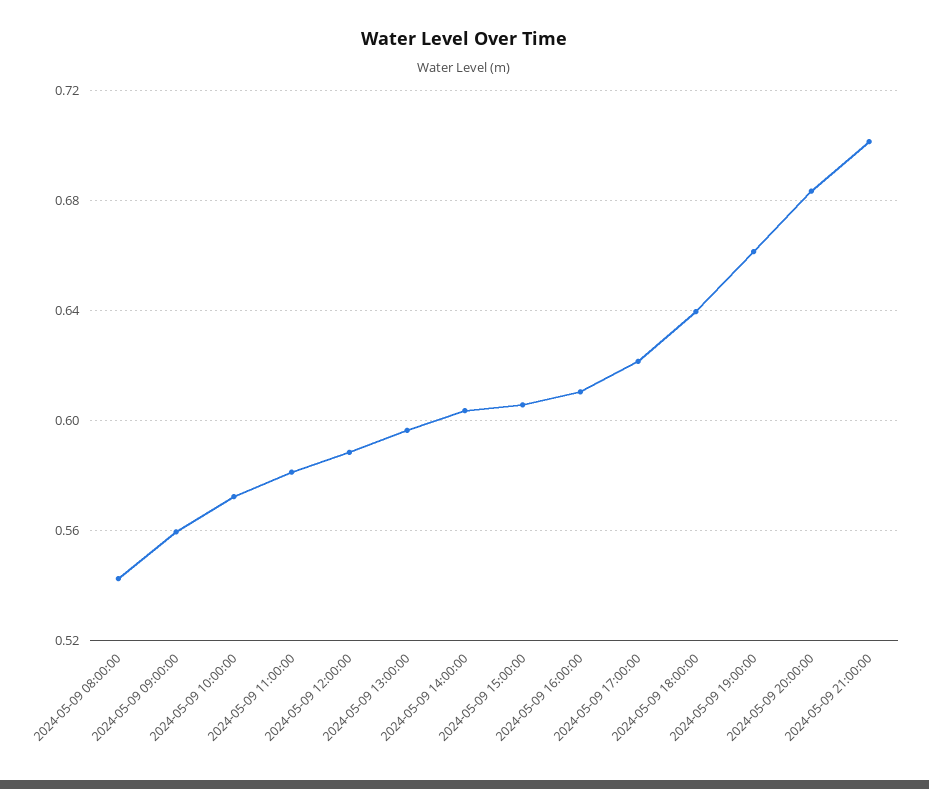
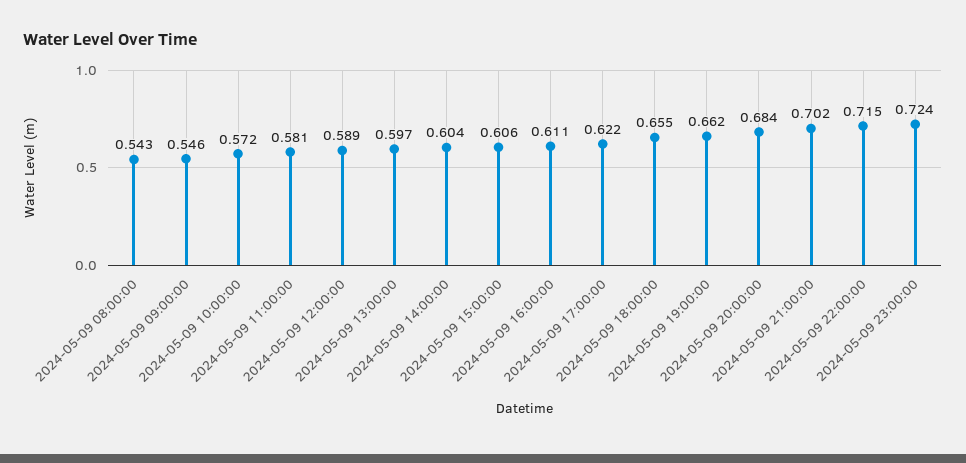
2024-05-09 09:00:00: 0.56 -> 0.546
2024-05-09 18:00:00: 0.64 -> 0.655
2024-05-09 22:00:00: none -> 0.715
2024-05-09 23:00:00: none -> 0.724

